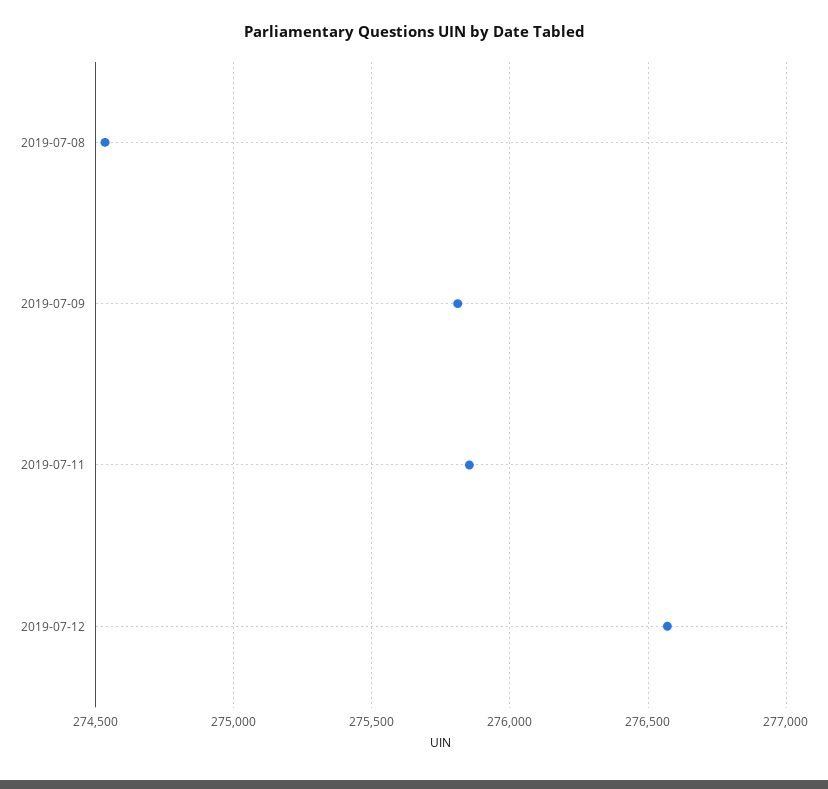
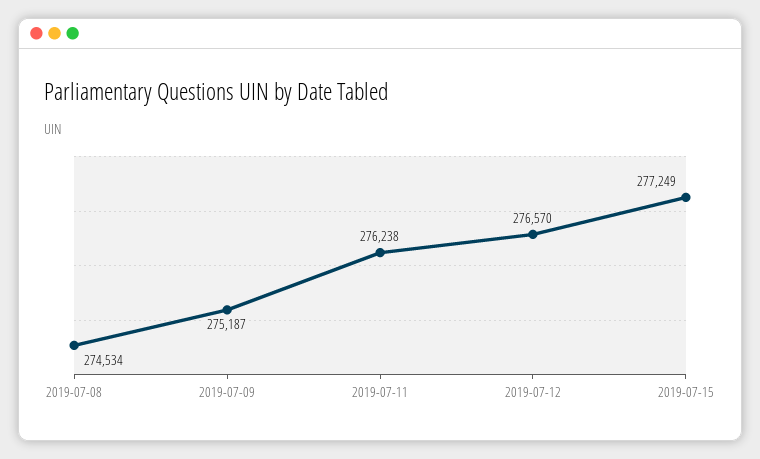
2019-07-09: 275800 -> 275187
2019-07-11: 275850 -> 276238
2019-07-15: none -> 277249

